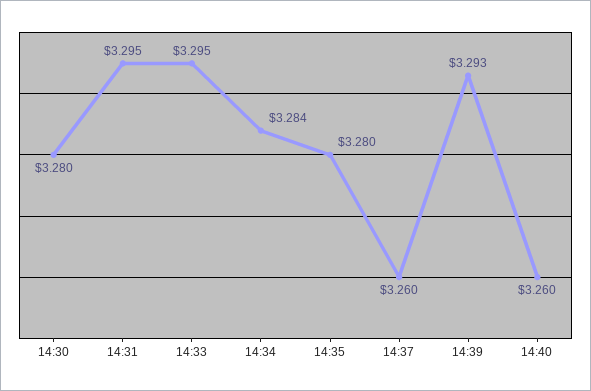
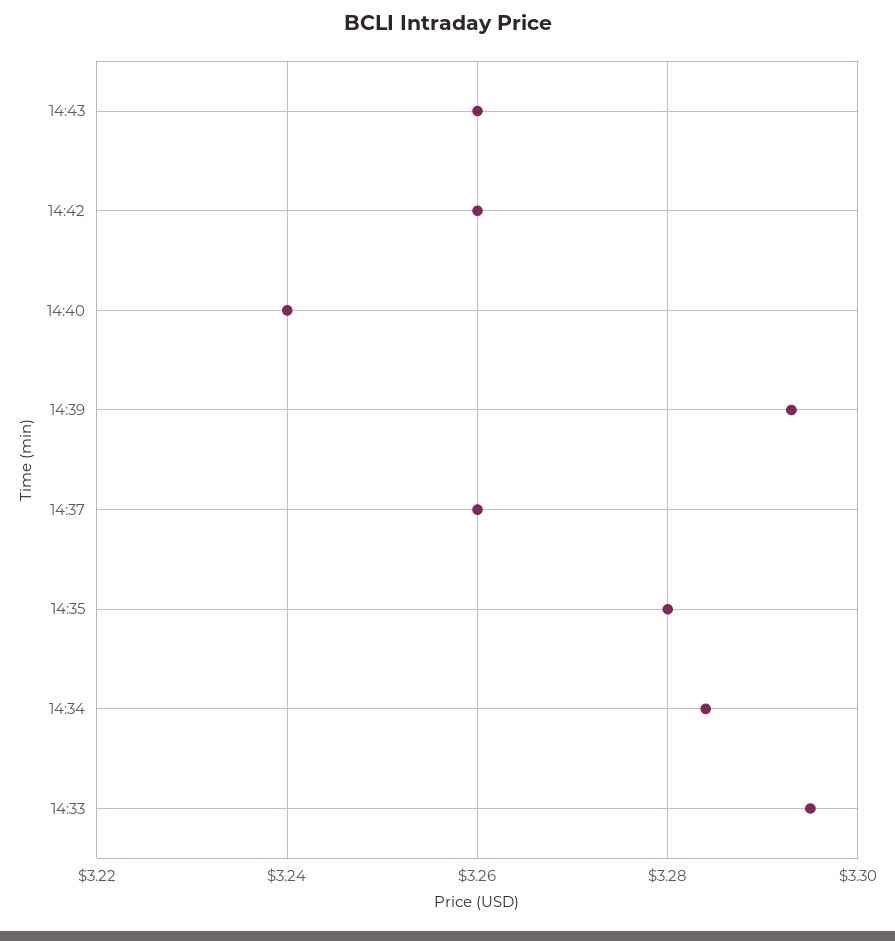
14:30: 3.28 -> none
14:31: 3.295 -> none
14:40: 3.26 -> 3.24
14:43: none -> 3.26
14:42: none -> 3.26

